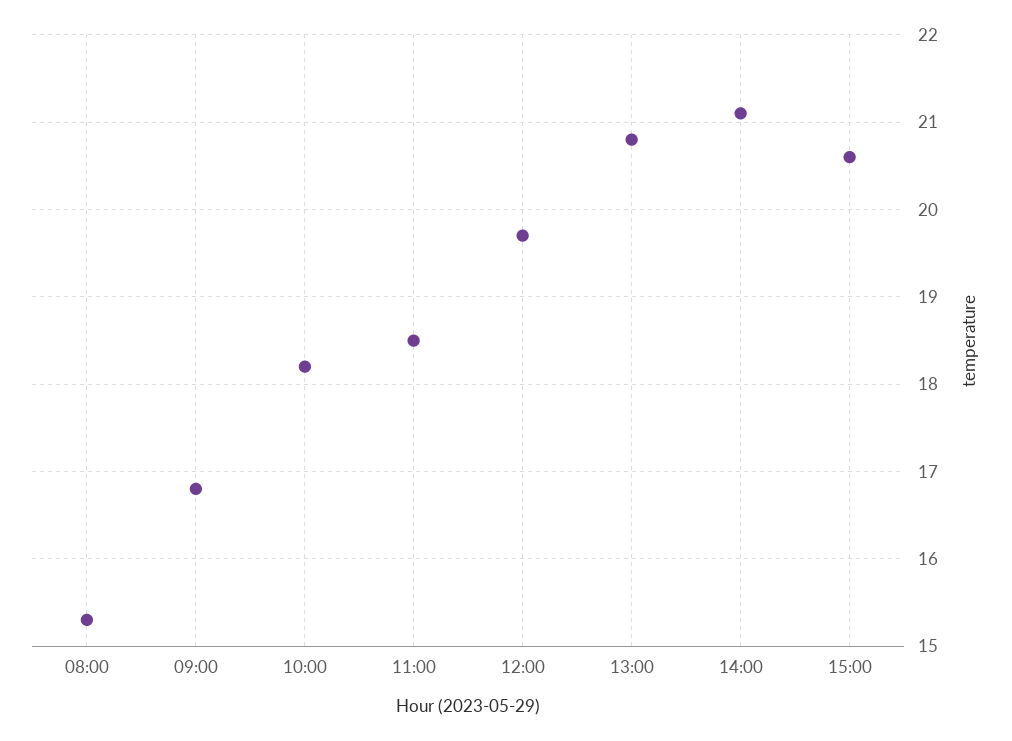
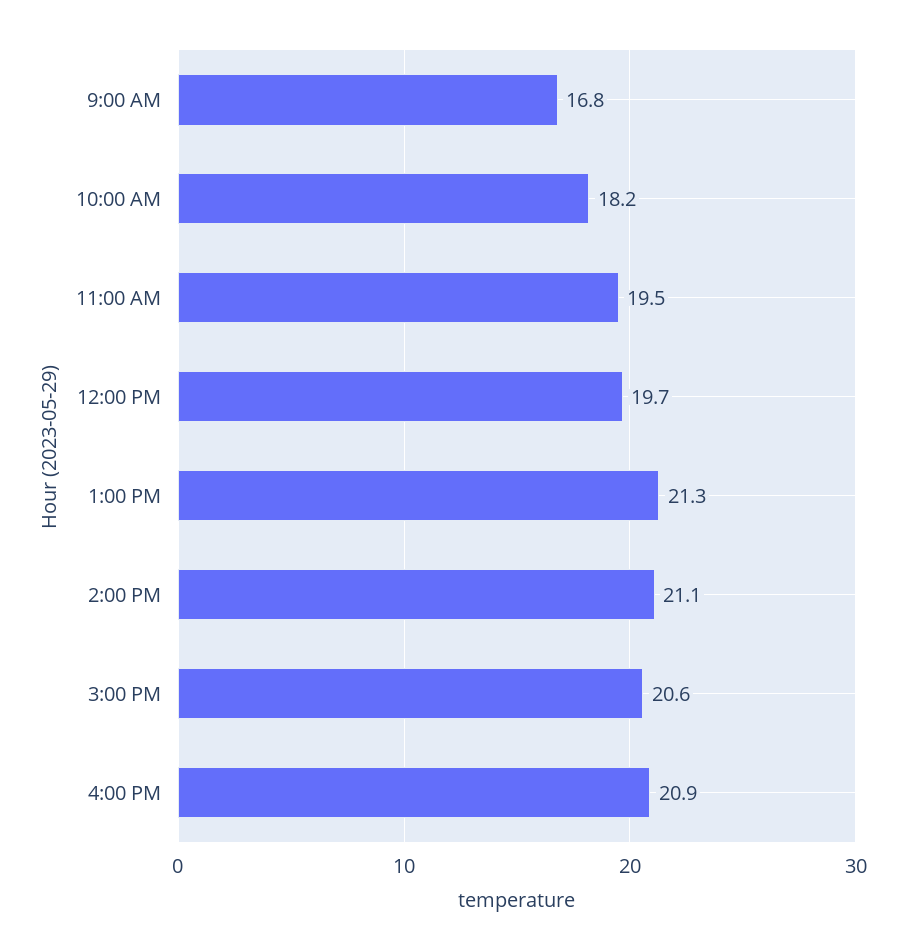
08:00: 15.3 -> none
11:00: 18.5 -> 19.5
13:00: 20.8 -> 21.3
4:00 PM: none -> 20.9

